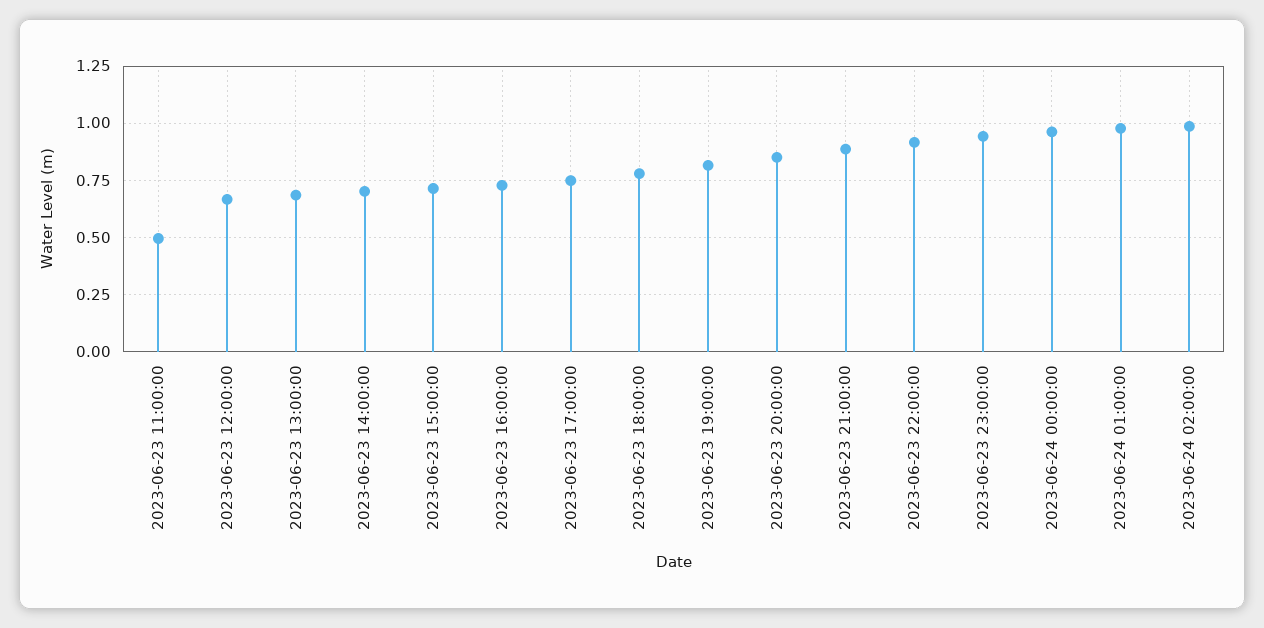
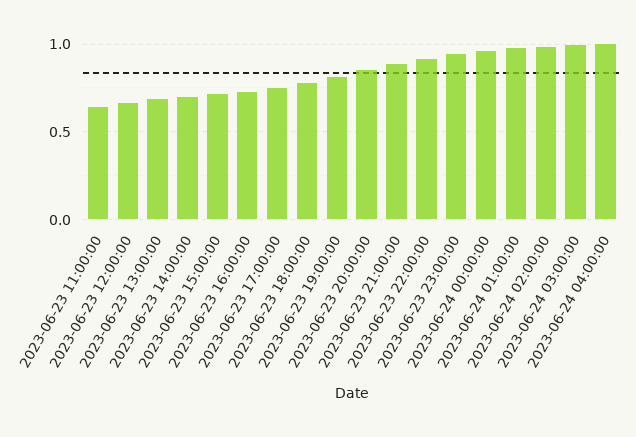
2023-06-23 11:00:00: 0.5 -> 0.65
2023-06-24 03:00:00: none -> 1
2023-06-24 04:00:00: none -> 1

